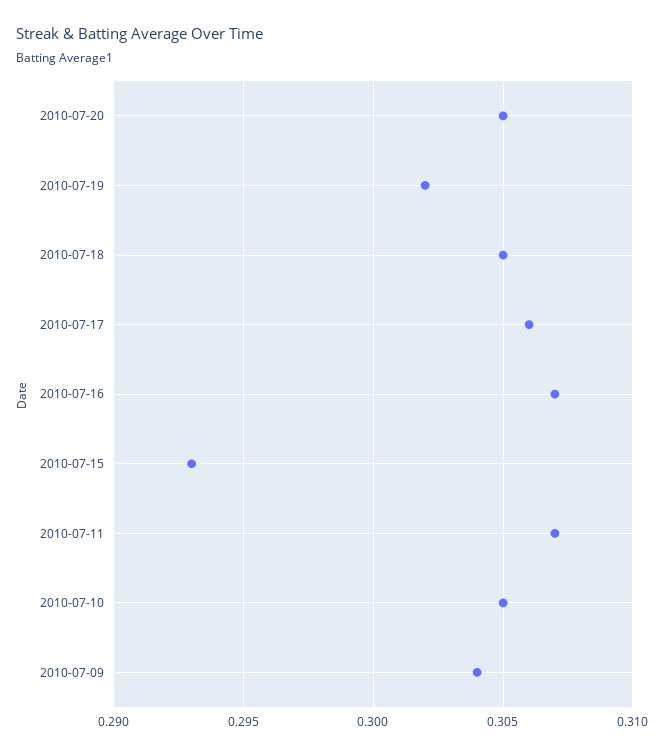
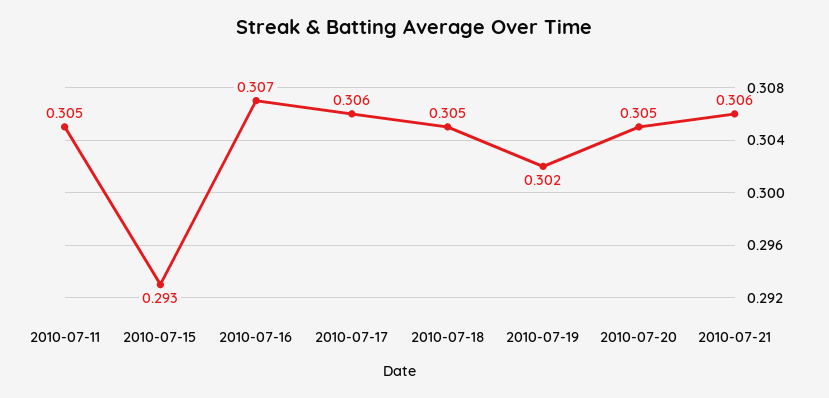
2010-07-11: 0.307 -> 0.305
2010-07-10: 0.305 -> none
2010-07-09: 0.304 -> none
2010-07-21: none -> 0.306

